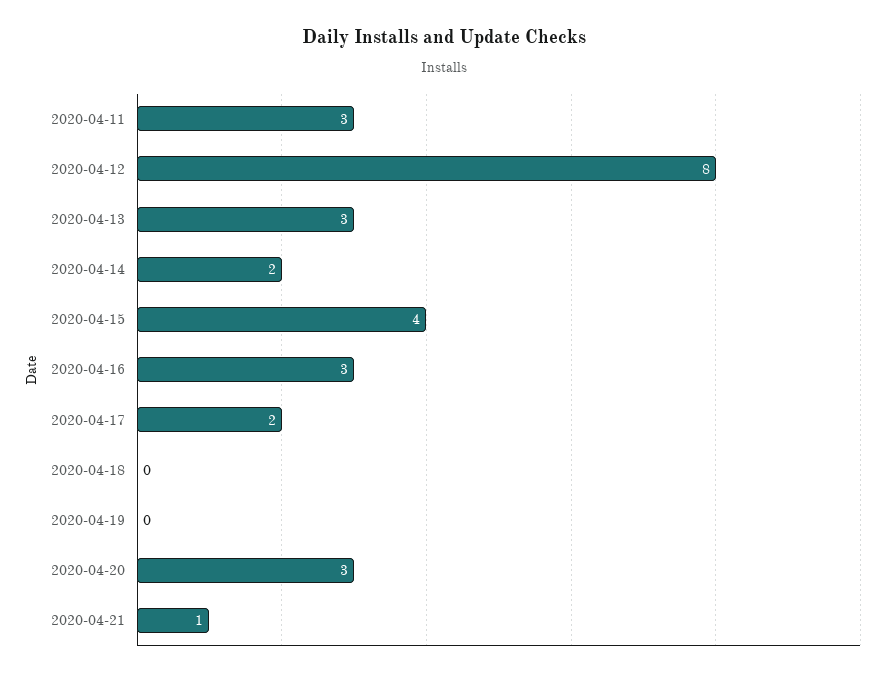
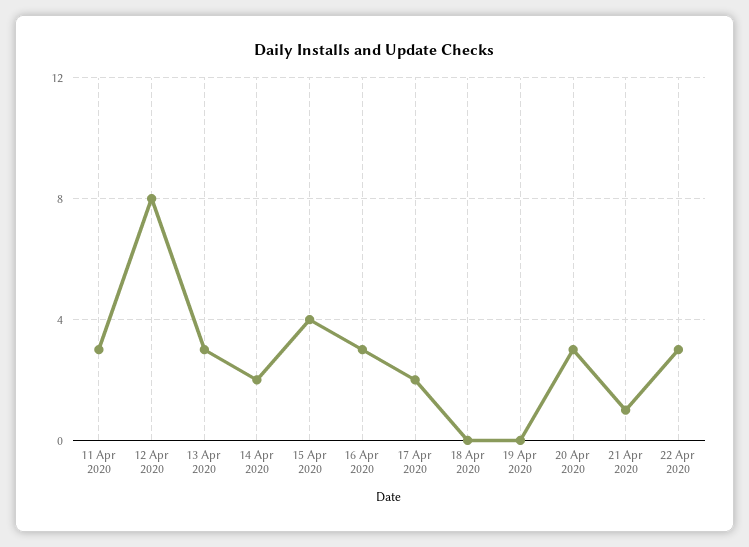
22 Apr 2020: none -> 3

